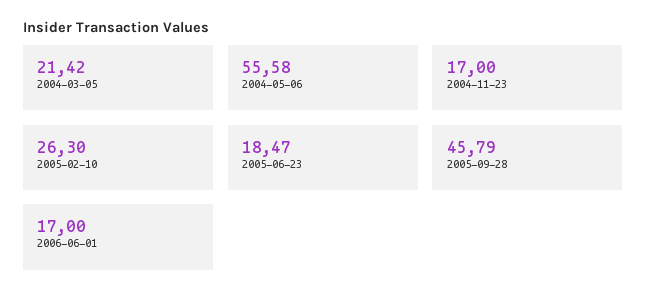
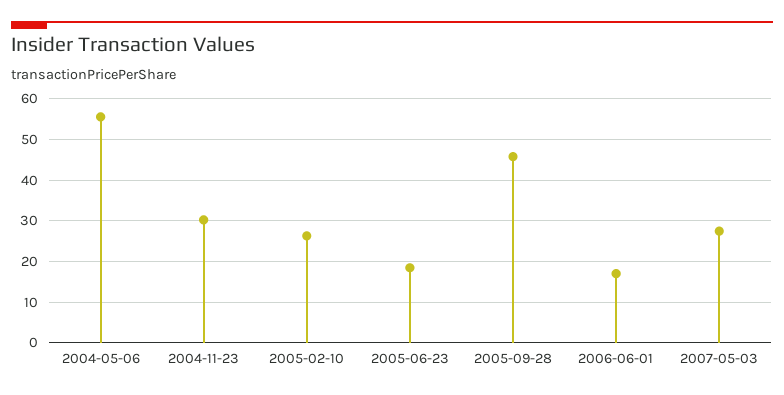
2004-03-05: 21.42 -> none
2004-11-23: 17 -> 30
2007-05-03: none -> 28

